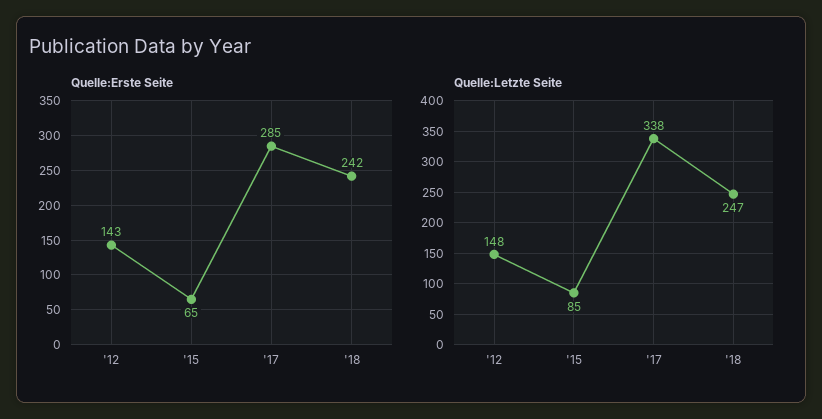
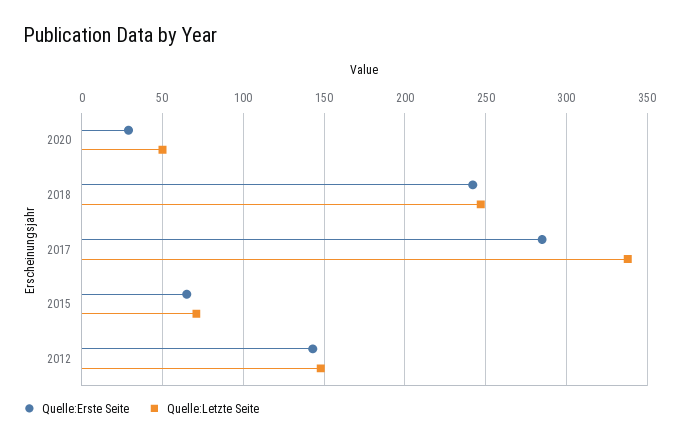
Quelle:Letzte Seite, '15: 85 -> 70
Quelle:Erste Seite, 2020: none -> 30
Quelle:Letzte Seite, 2020: none -> 50

